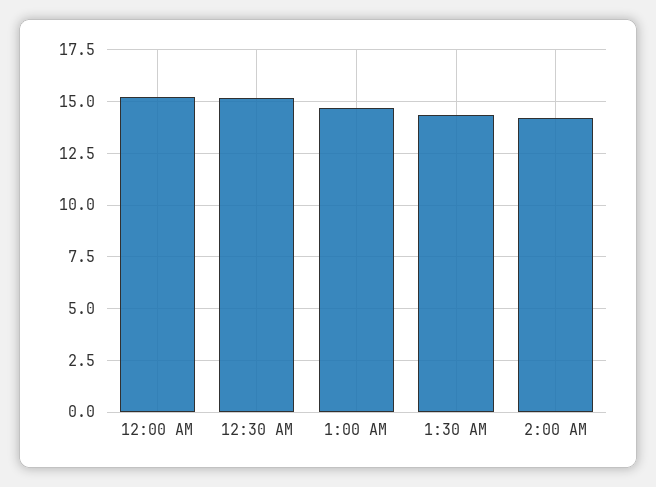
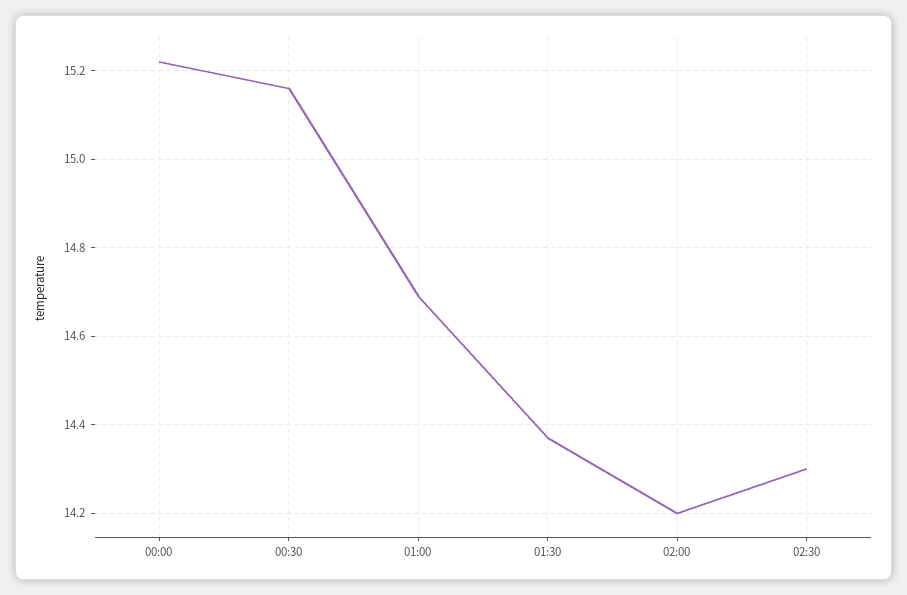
02:30: none -> 14.3

